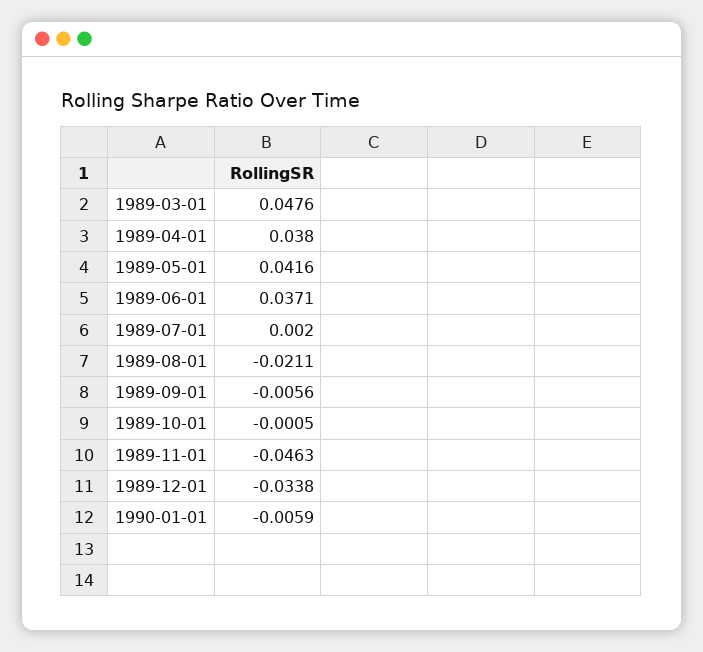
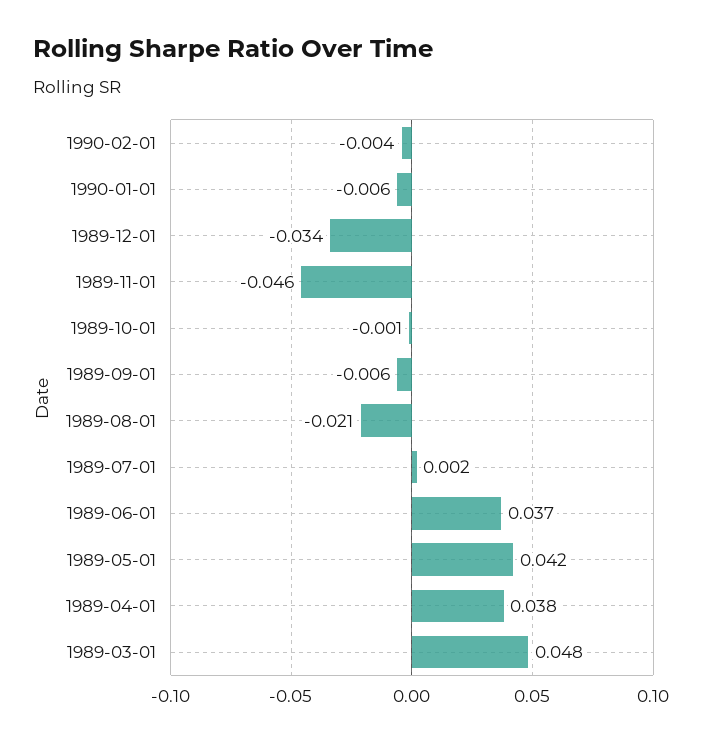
1990-02-01: none -> -0.004

